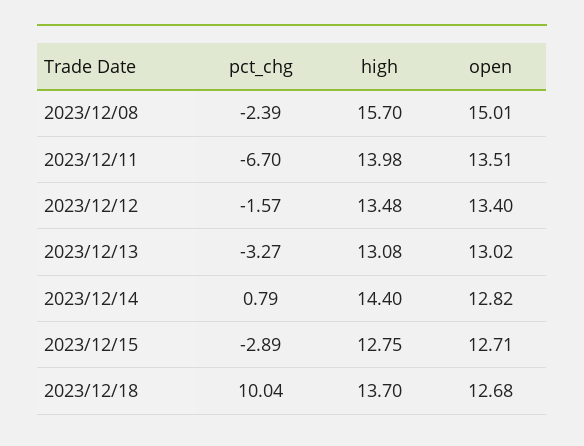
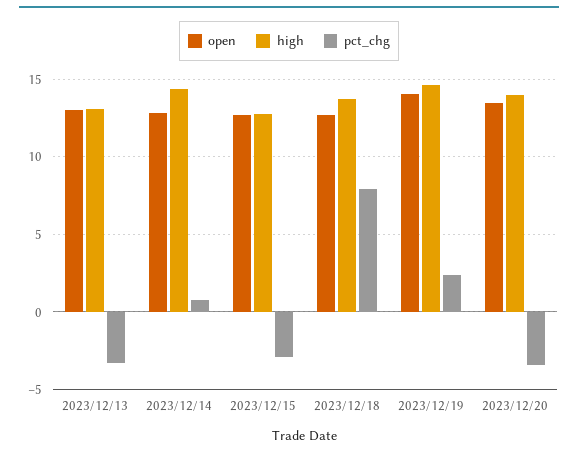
pct_chg, 2023/12/08: -2.39 -> none
high, 2023/12/08: 15.7 -> none
open, 2023/12/08: 15.01 -> none
pct_chg, 2023/12/11: -6.7 -> none
high, 2023/12/11: 13.98 -> none
open, 2023/12/11: 13.51 -> none
pct_chg, 2023/12/12: -1.57 -> none
high, 2023/12/12: 13.48 -> none
open, 2023/12/12: 13.4 -> none
pct_chg, 2023/12/18: 10.04 -> 8
open, 2023/12/19: none -> 14
high, 2023/12/19: none -> 14.5
pct_chg, 2023/12/19: none -> 2.5
open, 2023/12/20: none -> 13.5
high, 2023/12/20: none -> 14
pct_chg, 2023/12/20: none -> -3.5

